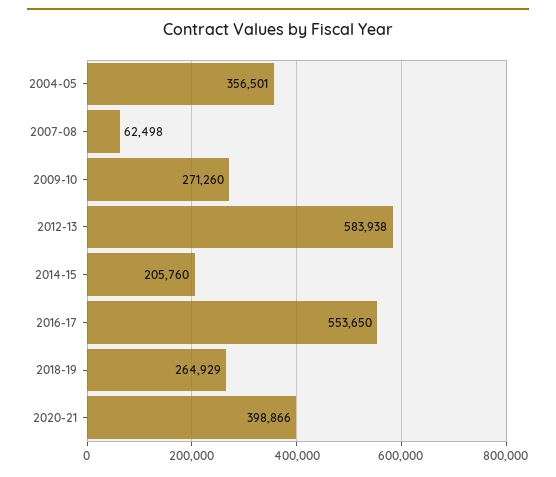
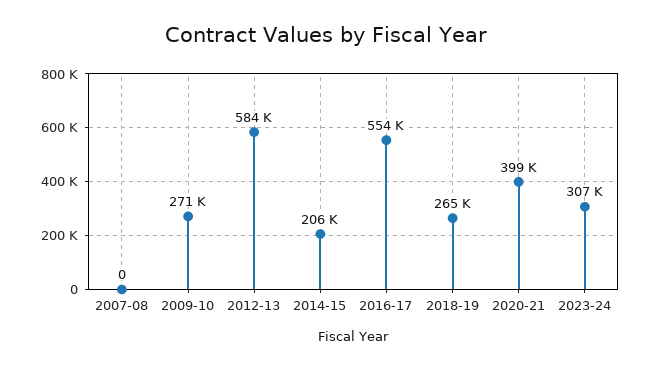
2004-05: 356501 -> none
2007-08: 62498 -> 0
2023-24: none -> 307000

